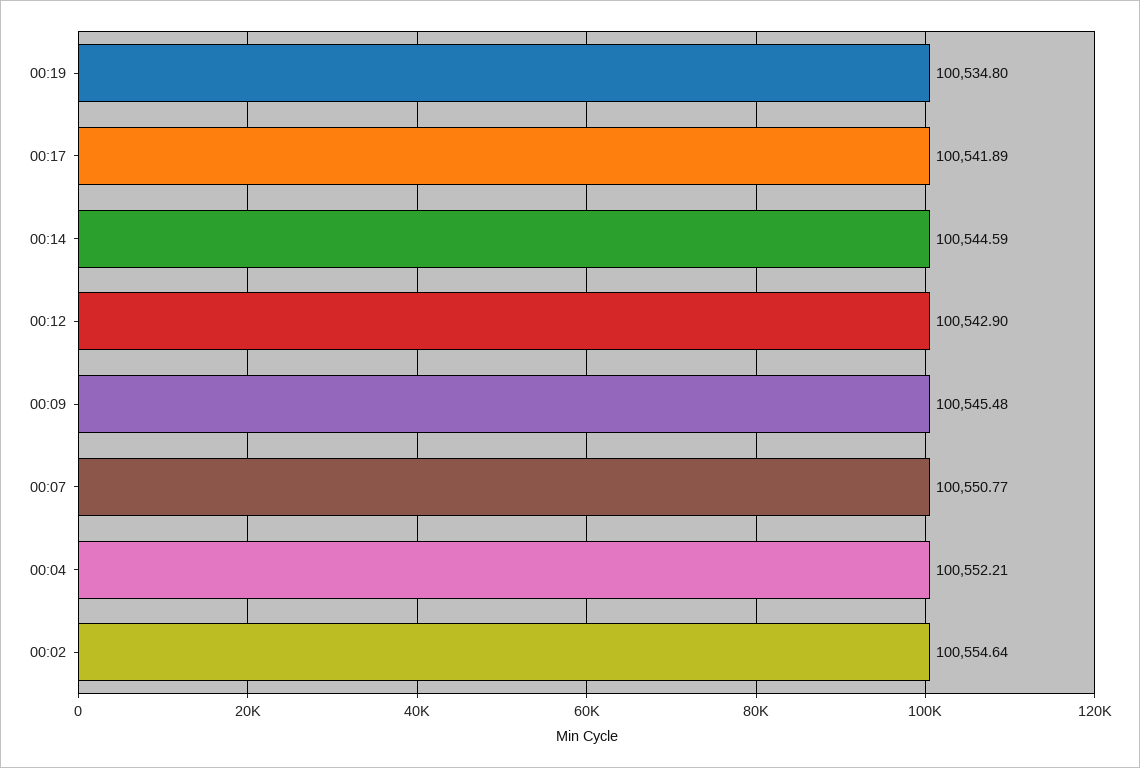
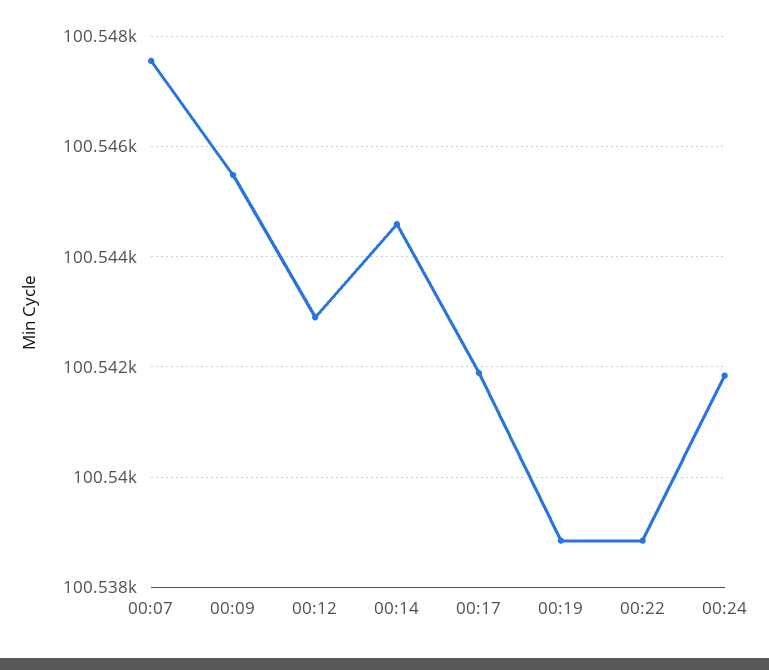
00:19: 100534.8 -> 100538.8
00:07: 100550.77 -> 100547.6
00:04: 100552.21 -> none
00:02: 100554.64 -> none
00:22: none -> 100538.8
00:24: none -> 100541.8

